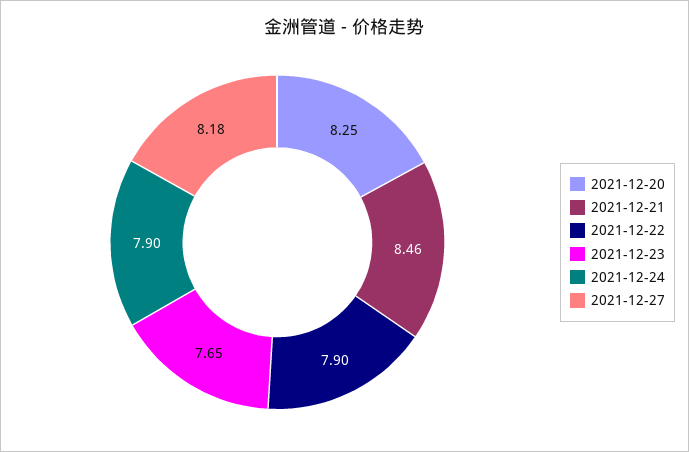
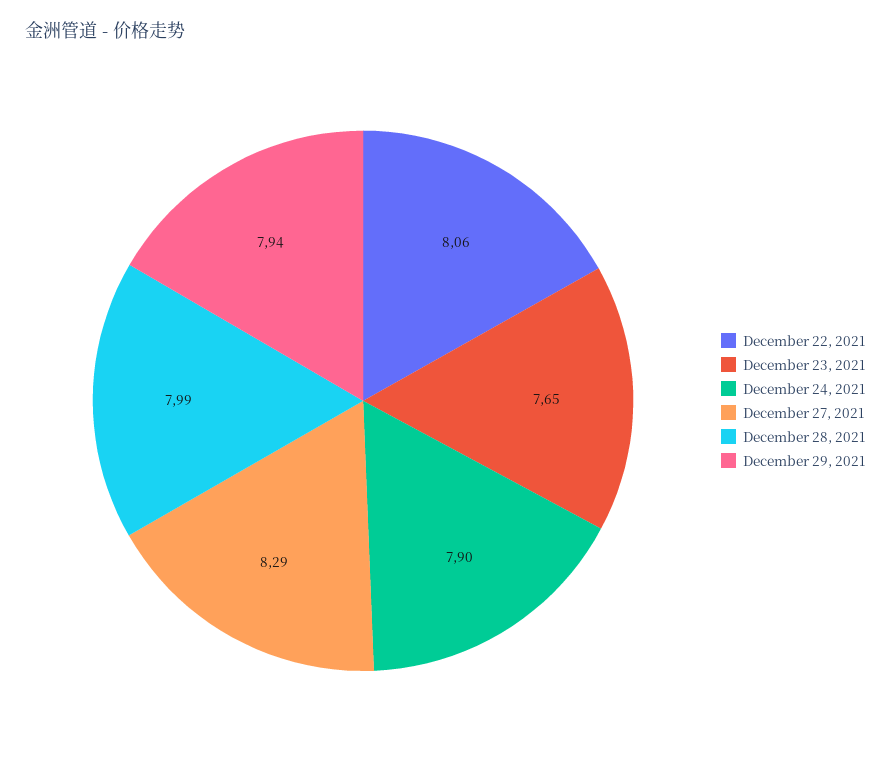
2021-12-20: 8.25 -> none
2021-12-21: 8.46 -> none
2021-12-22: 7.9 -> 8.06
2021-12-27: 8.18 -> 8.29
December 28, 2021: none -> 7.99
December 29, 2021: none -> 7.94

